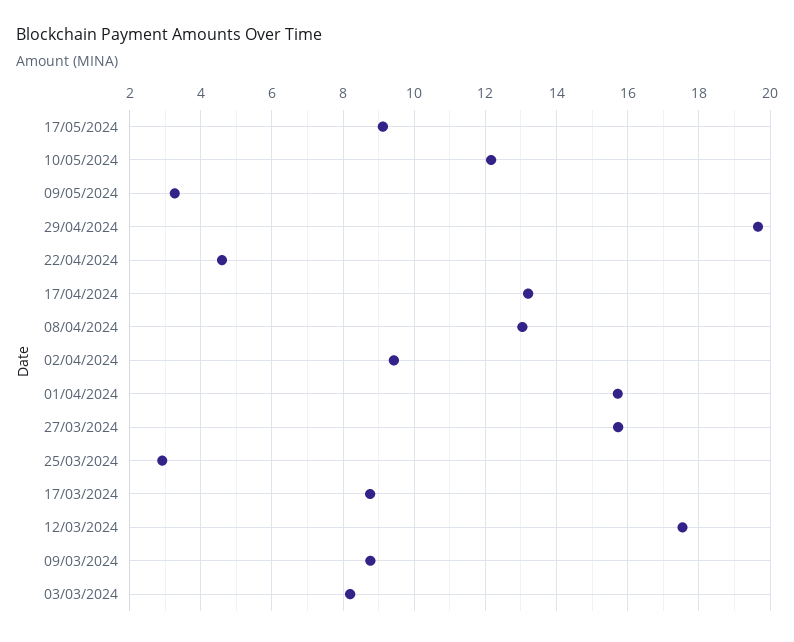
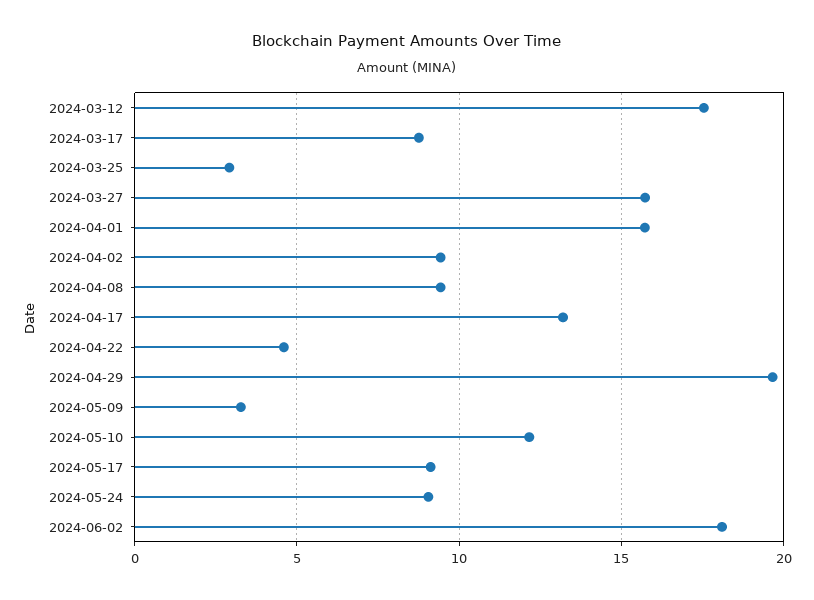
08/04/2024: 13 -> 9.5
09/03/2024: 8.8 -> none
03/03/2024: 8.2 -> none
2024-05-24: none -> 9
2024-06-02: none -> 18

